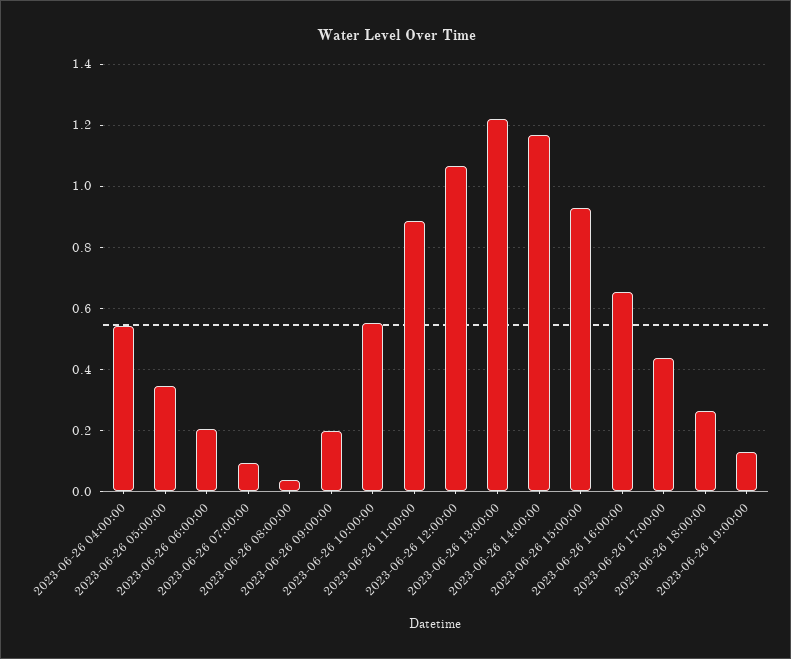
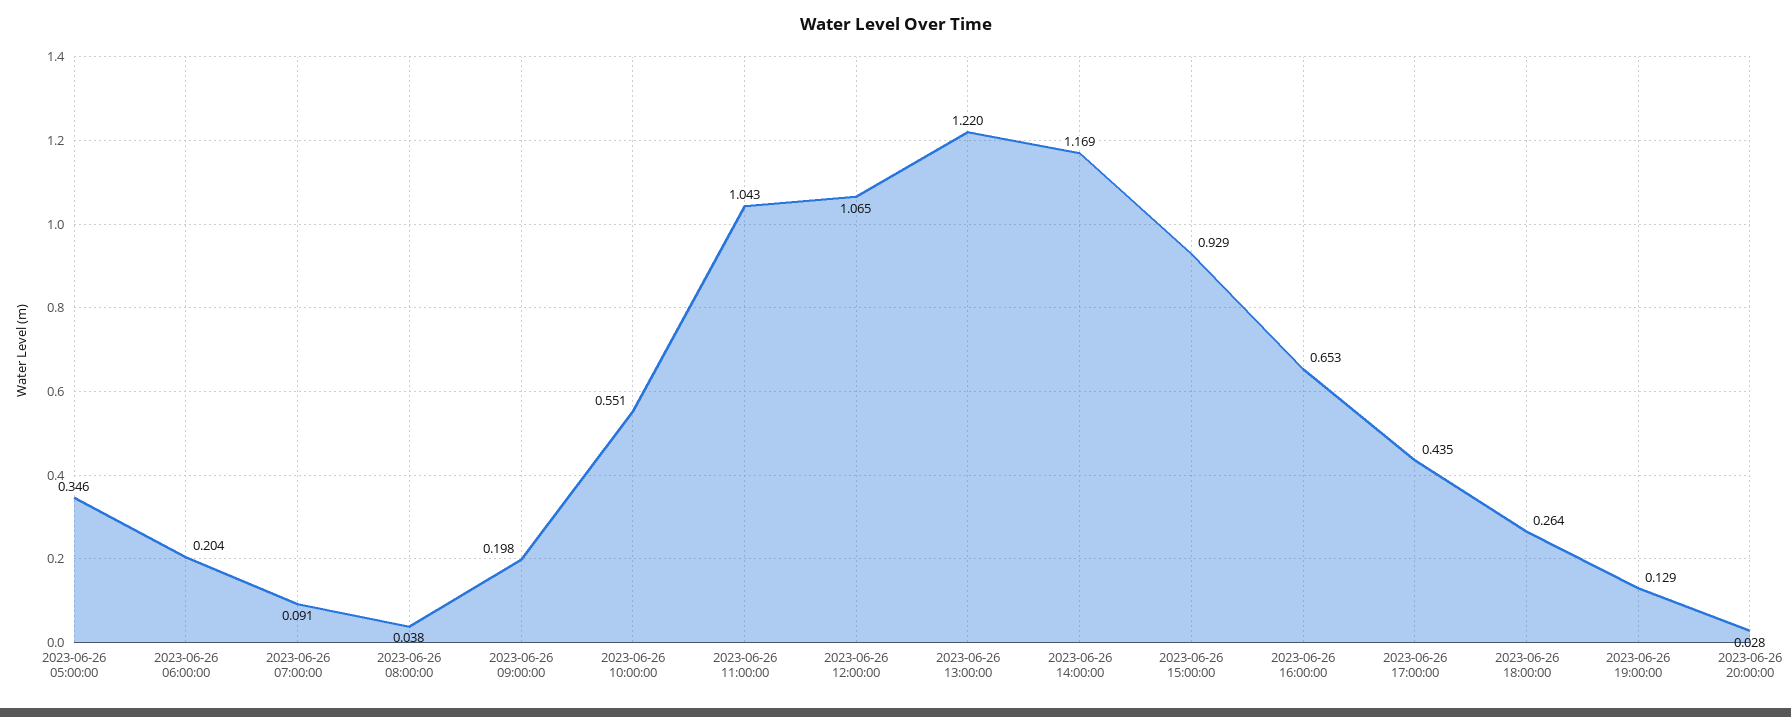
2023-06-26 04:00:00: 0.54 -> none
2023-06-26 11:00:00: 0.88 -> 1.043
2023-06-26 20:00:00: none -> 0.028

